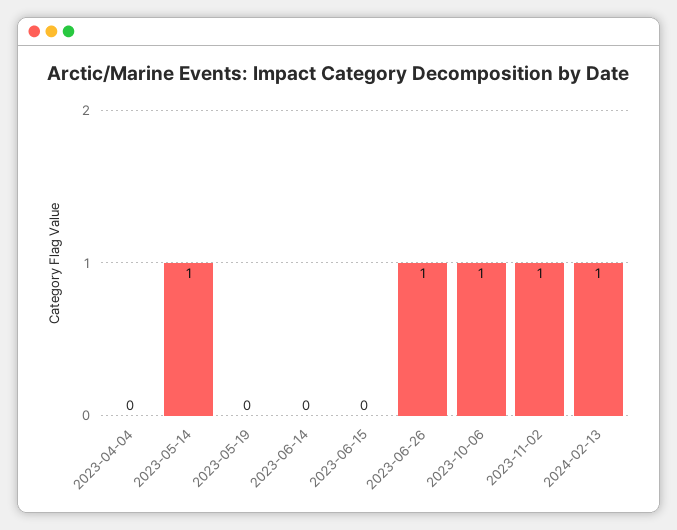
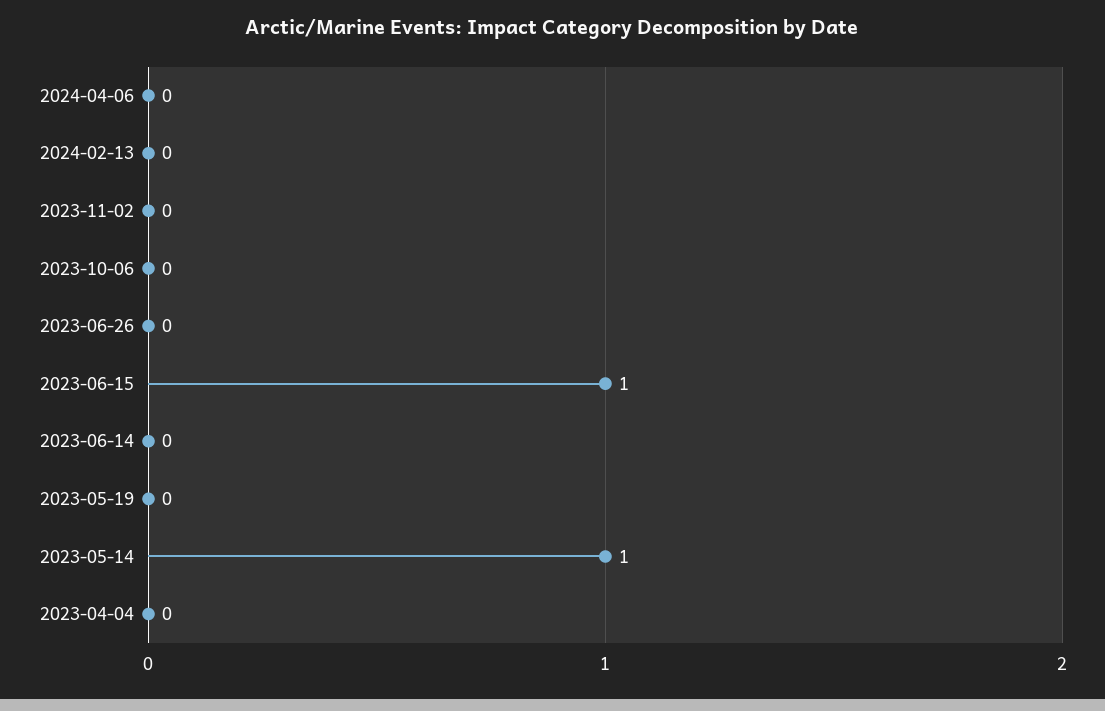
2023-06-15: 0 -> 1
2023-06-26: 1 -> 0
2023-10-06: 1 -> 0
2023-11-02: 1 -> 0
2024-02-13: 1 -> 0
2024-04-06: none -> 0

